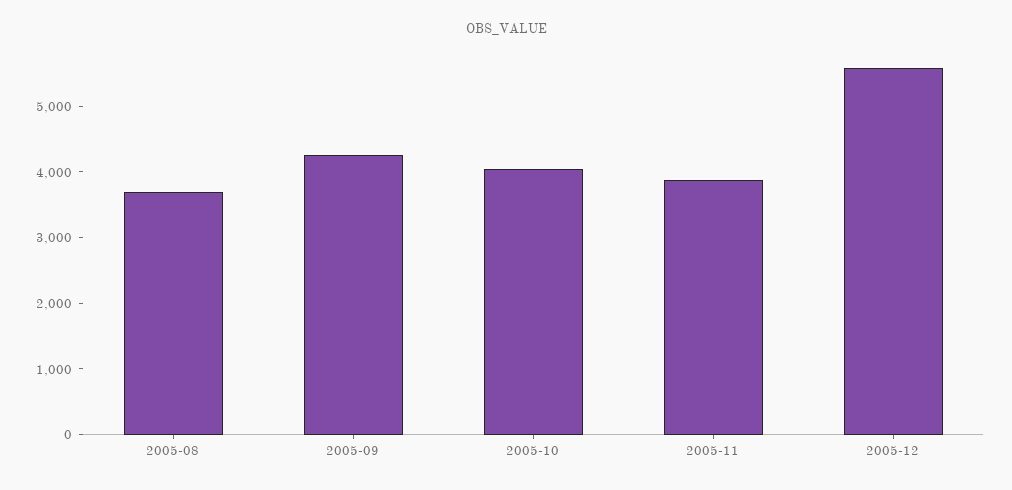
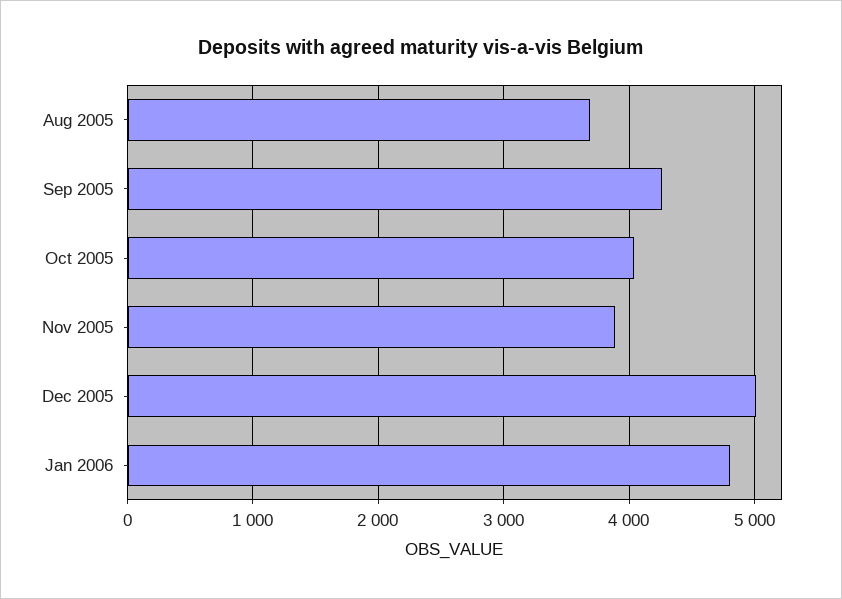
2005-12: 5600 -> 5000
Jan 2006: none -> 4800

